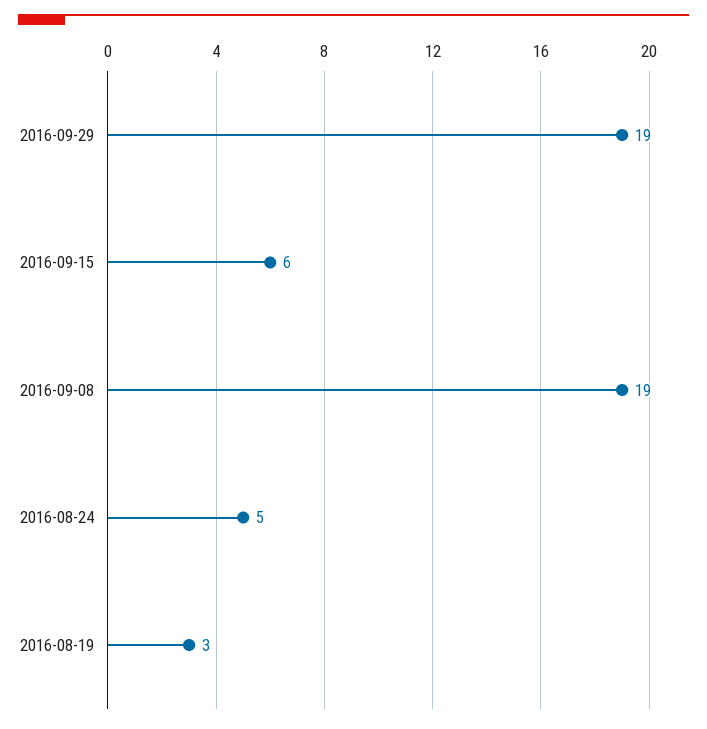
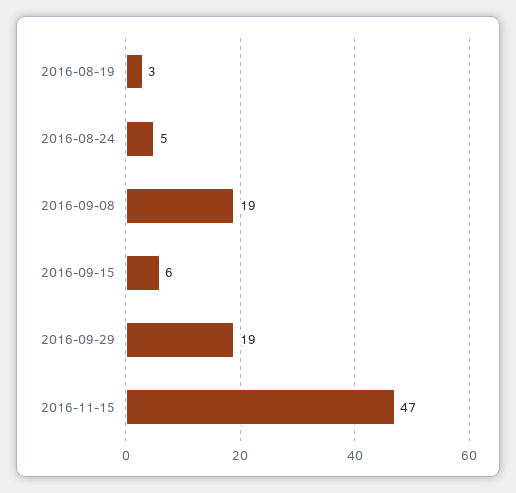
2016-11-15: none -> 47

